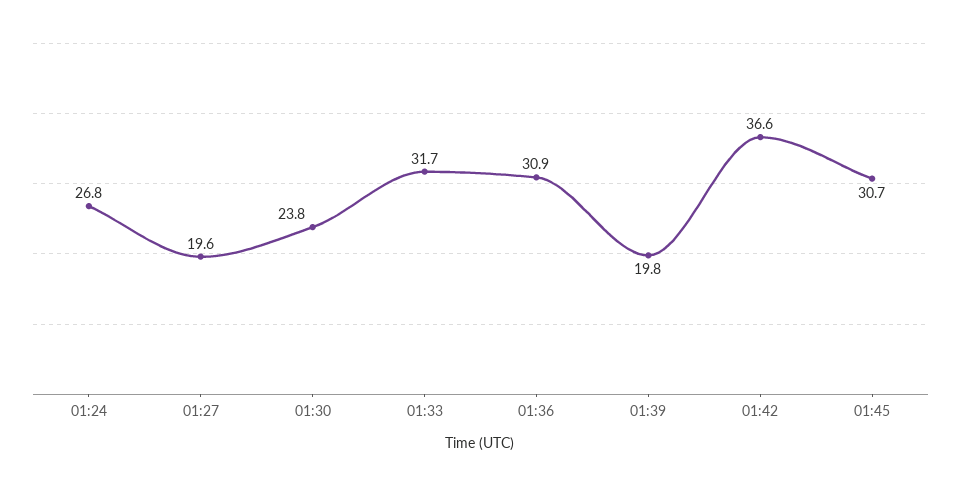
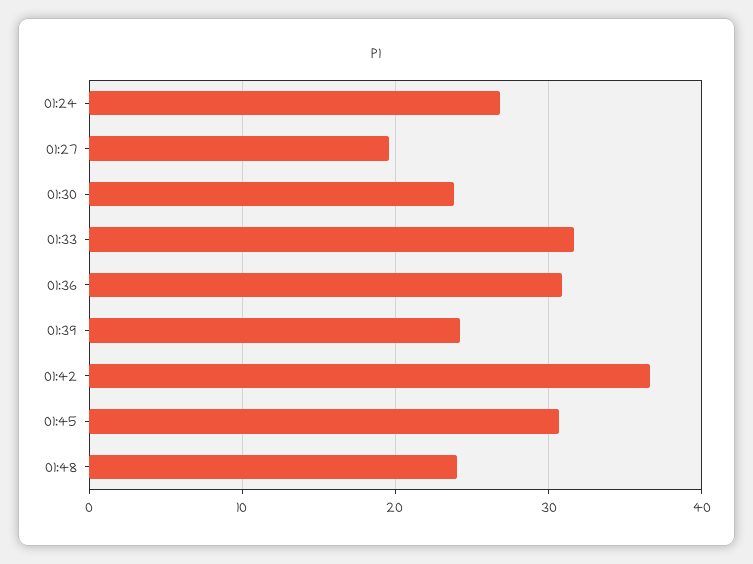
01:39: 19.8 -> 24
01:48: none -> 24

